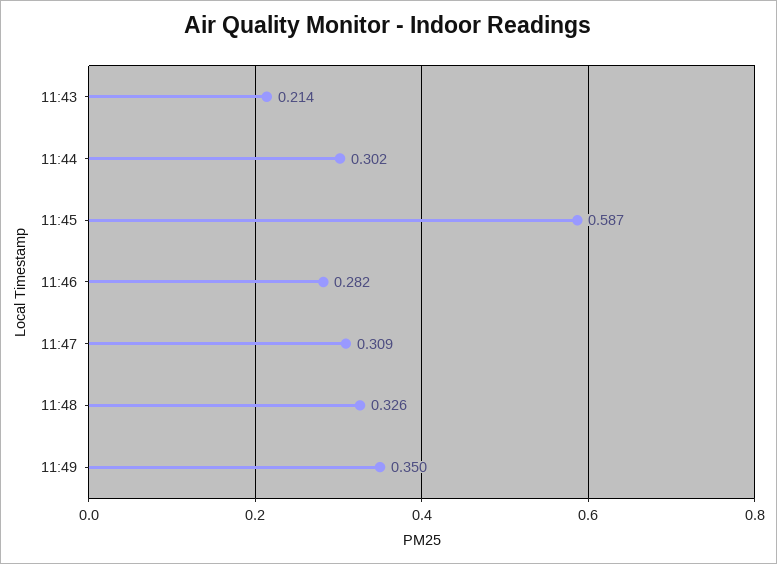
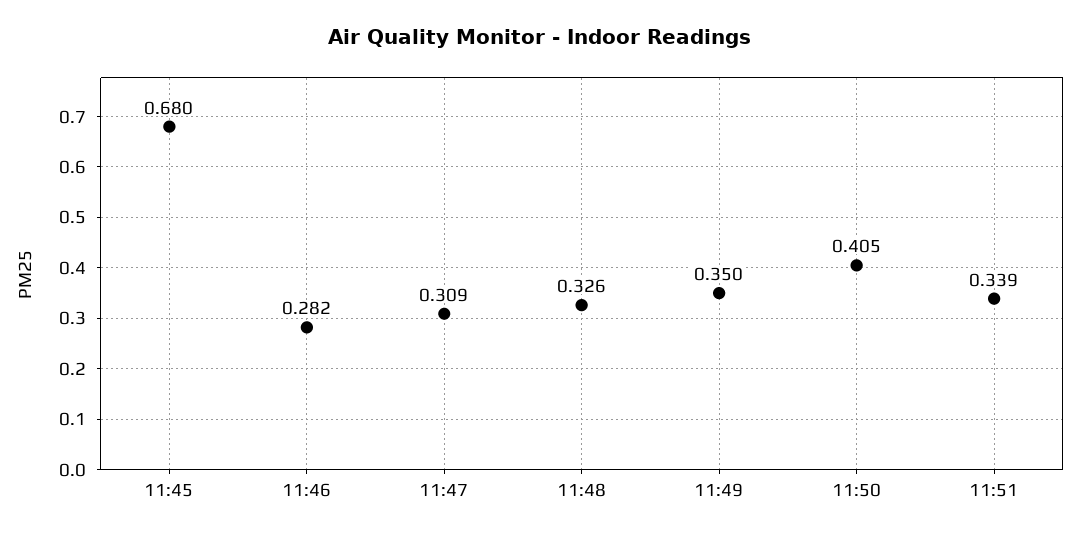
11:43: 0.214 -> none
11:44: 0.302 -> none
11:45: 0.587 -> 0.68
11:50: none -> 0.405
11:51: none -> 0.339

